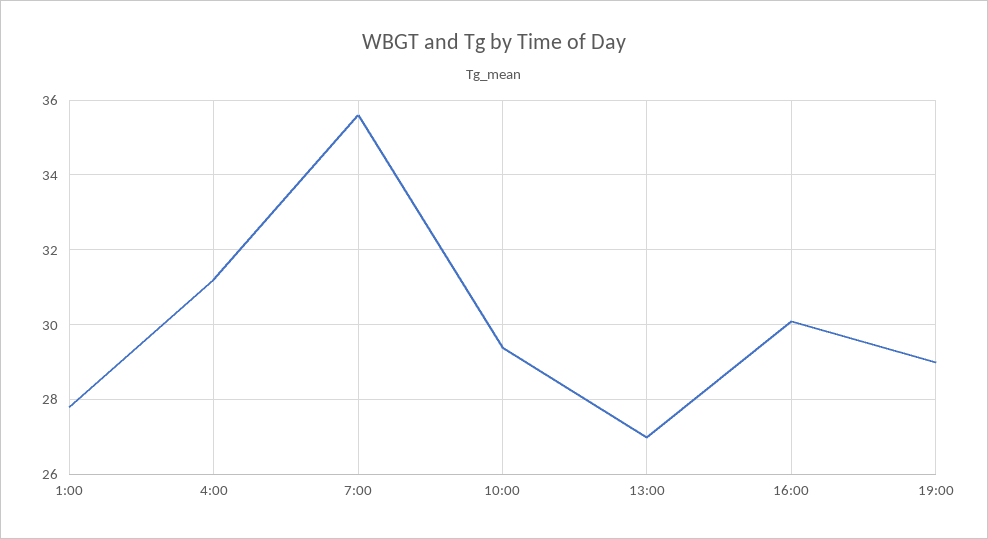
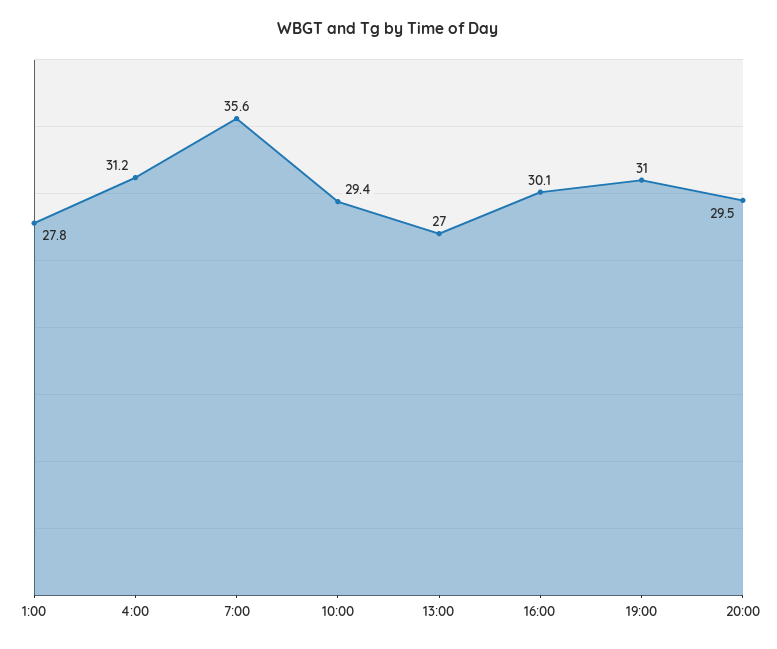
19:00: 29 -> 31
20:00: none -> 29.5

